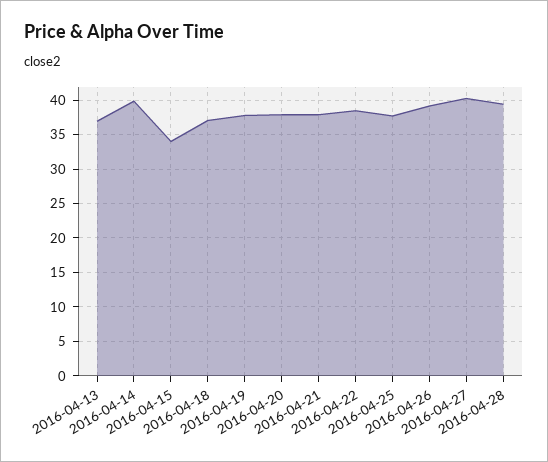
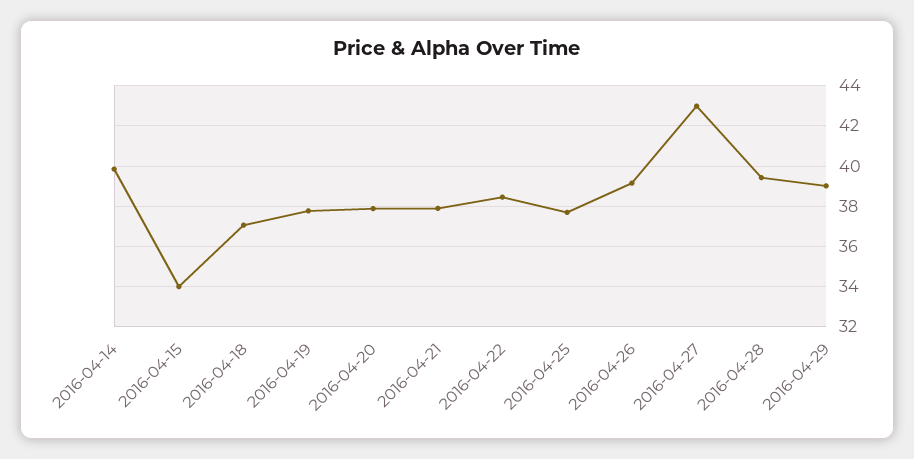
2016-04-13: 37 -> none
2016-04-27: 40 -> 43
2016-04-29: none -> 39

